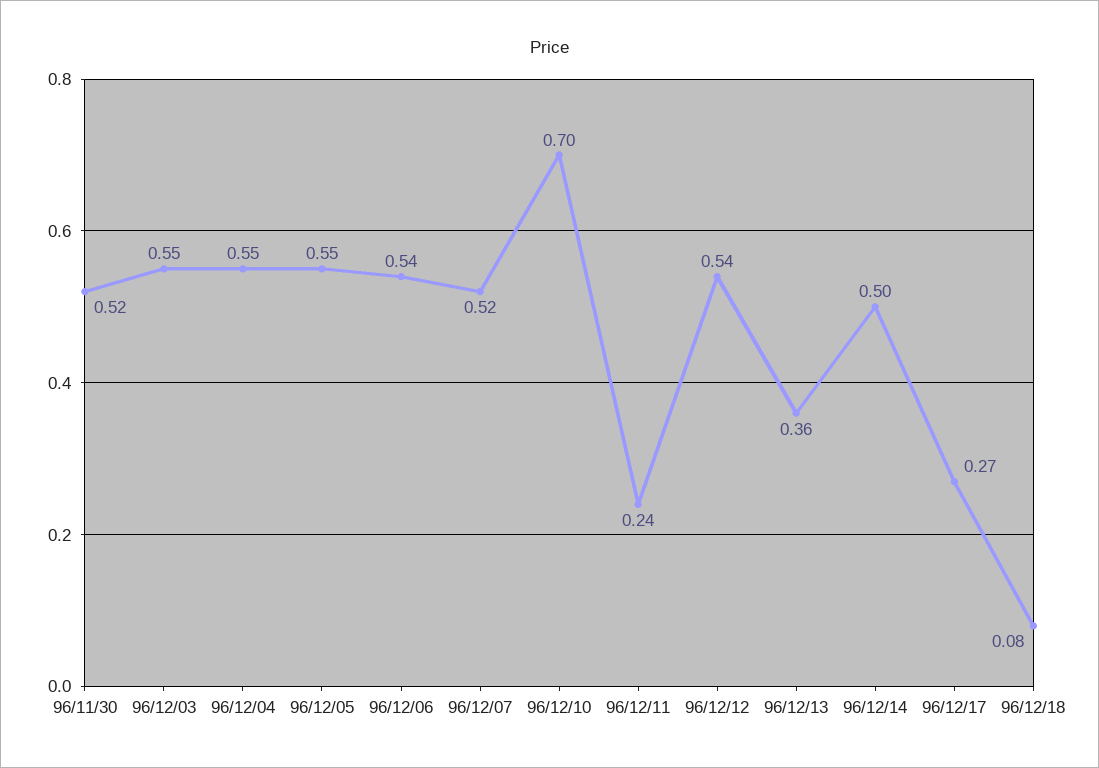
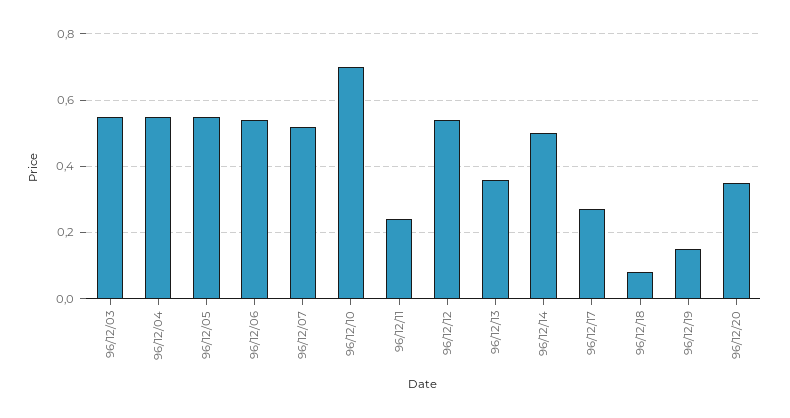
96/11/30: 0.52 -> none
96/12/19: none -> 0.15
96/12/20: none -> 0.35

